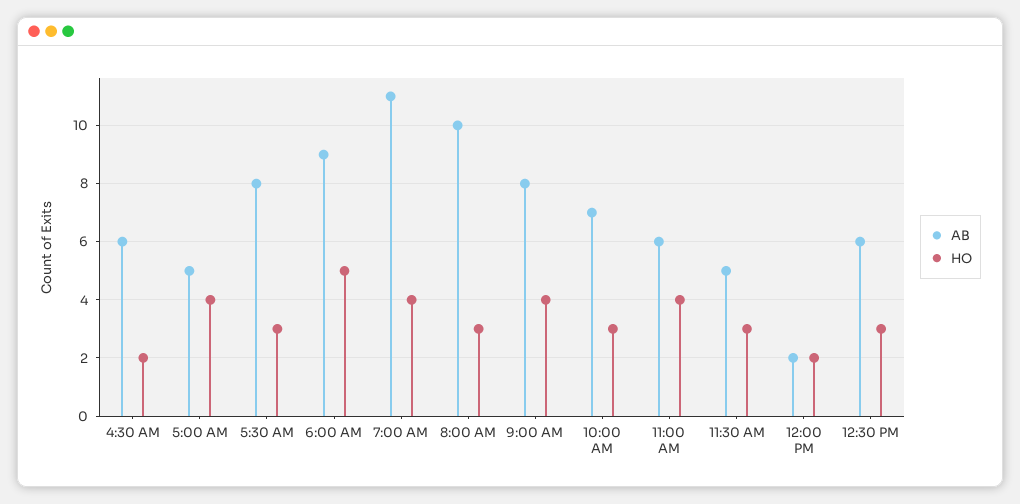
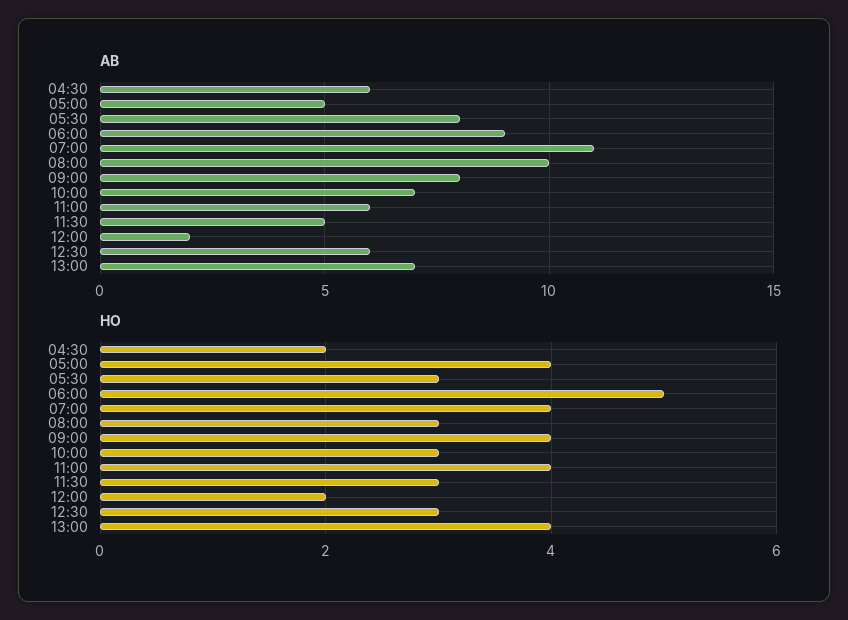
AB, 13:00: none -> 7
HO, 13:00: none -> 4

